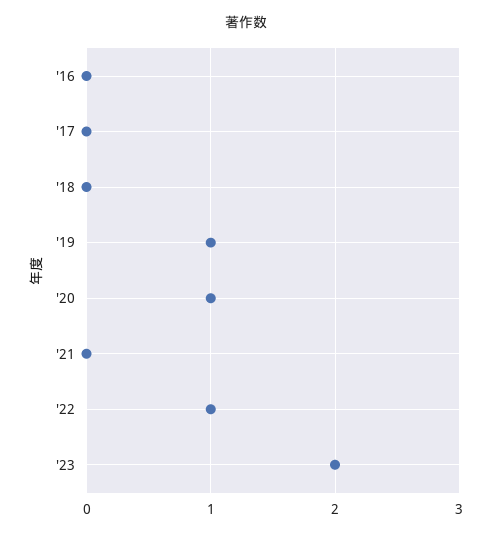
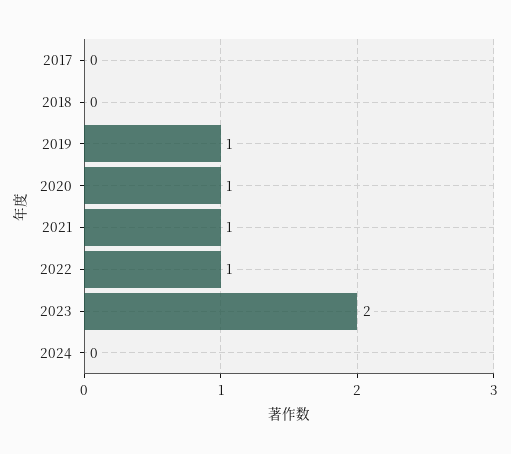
'16: 0 -> none
'21: 0 -> 1
2024: none -> 0

